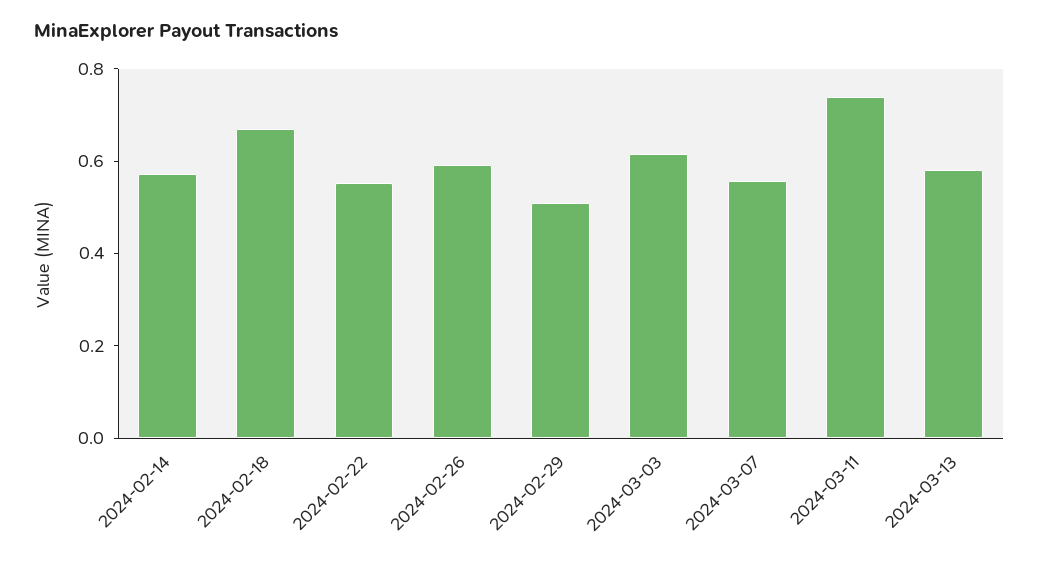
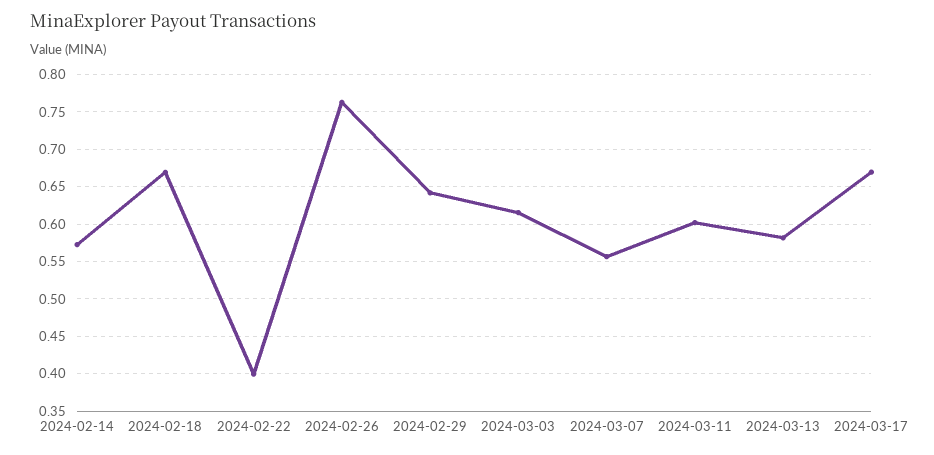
2024-02-22: 0.55 -> 0.4
2024-02-26: 0.6 -> 0.76
2024-02-29: 0.5 -> 0.64
2024-03-11: 0.75 -> 0.6
2024-03-17: none -> 0.67

